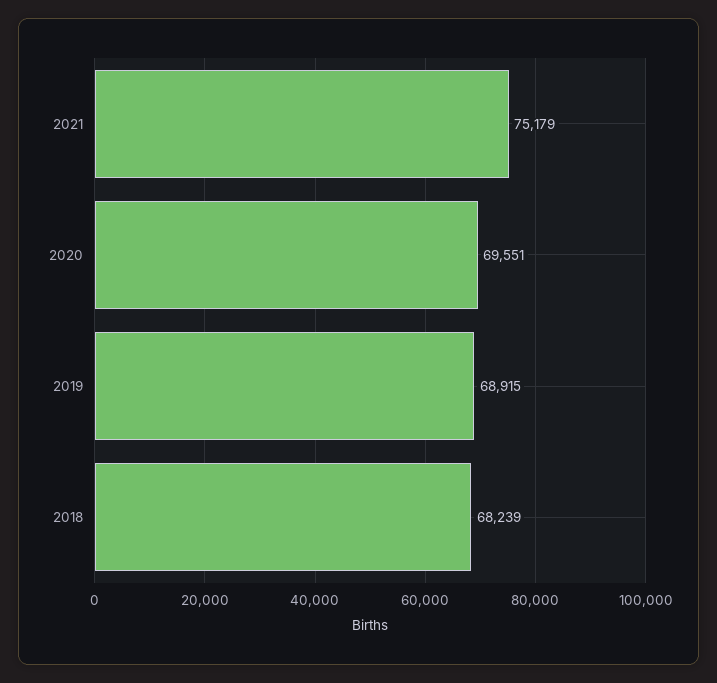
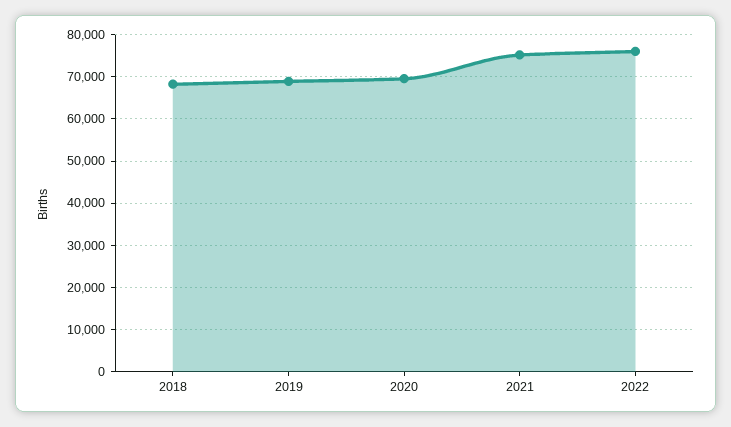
2022: none -> 76000

